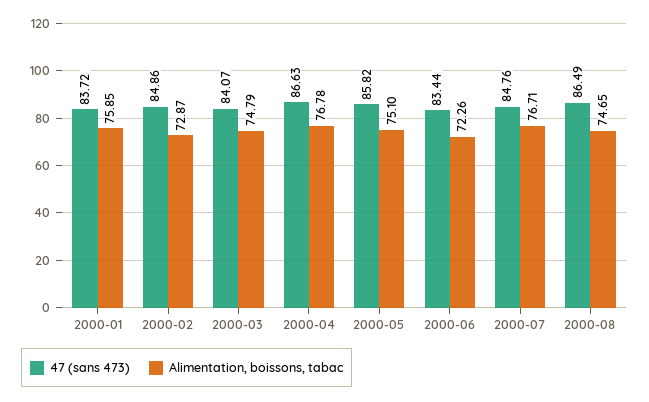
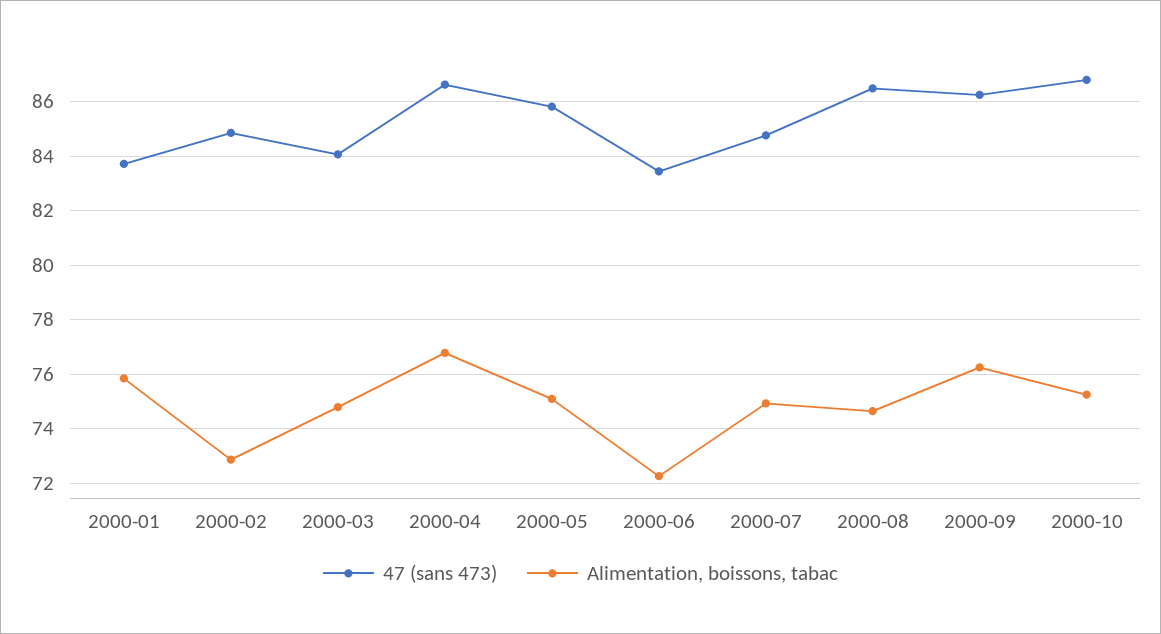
Alimentation, boissons, tabac, 2000-07: 76.71 -> 75
47 (sans 473), 2000-09: none -> 86.25
Alimentation, boissons, tabac, 2000-09: none -> 76.25
47 (sans 473), 2000-10: none -> 86.75
Alimentation, boissons, tabac, 2000-10: none -> 75.25

